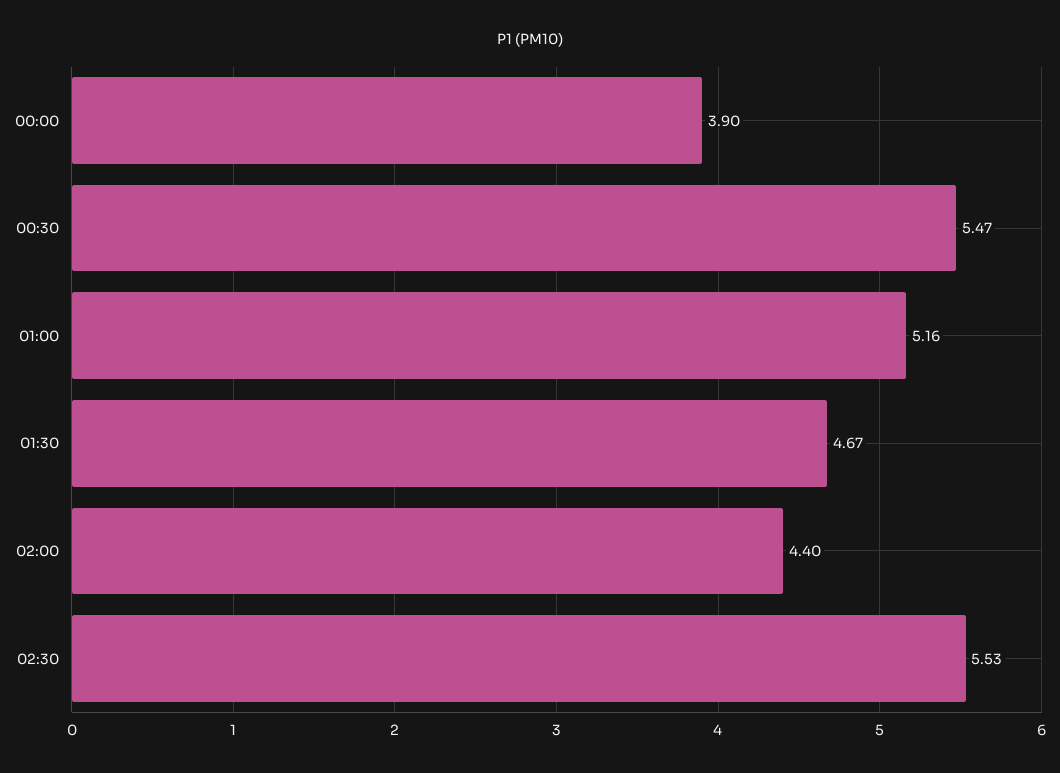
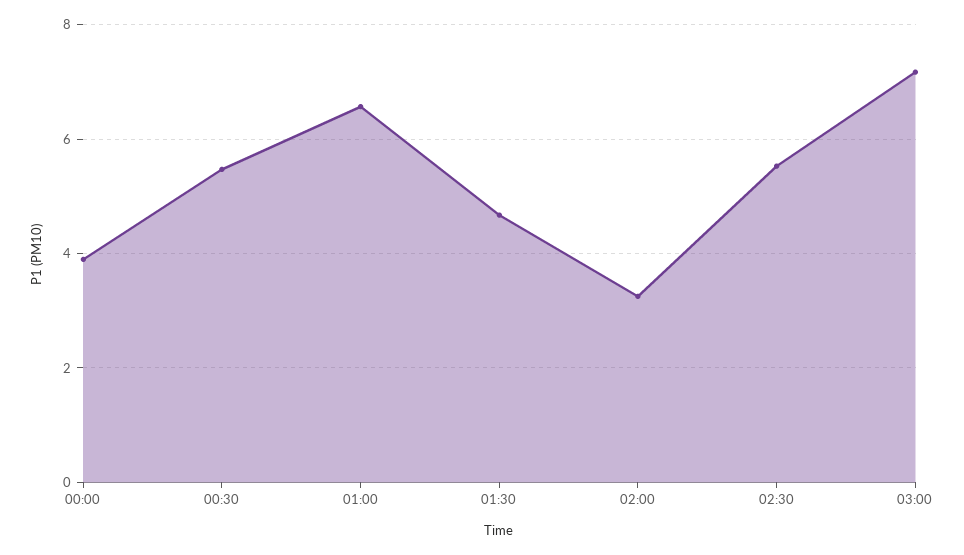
01:00: 5.16 -> 6.6
02:00: 4.4 -> 3.2
03:00: none -> 7.2

